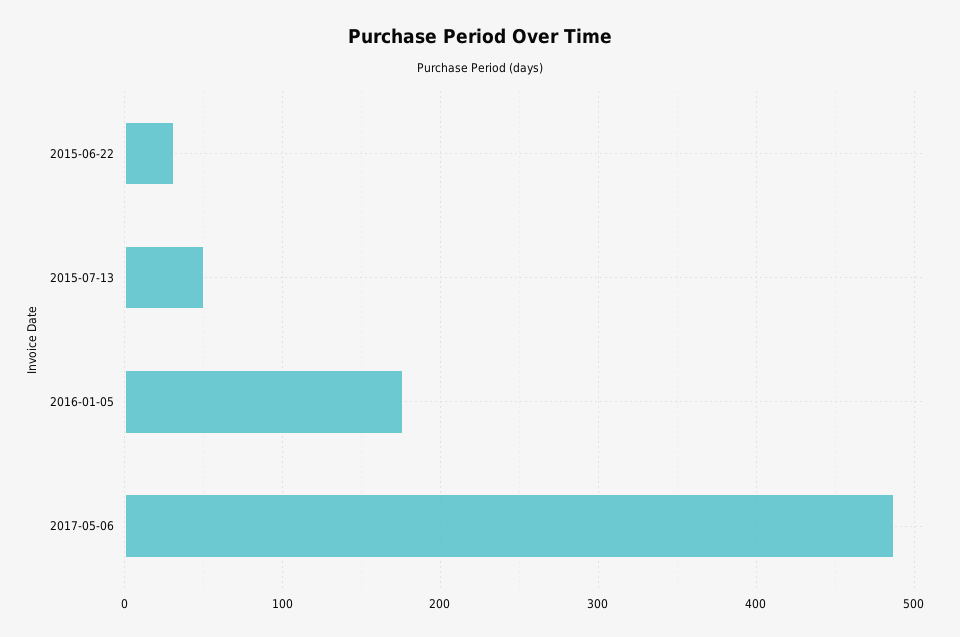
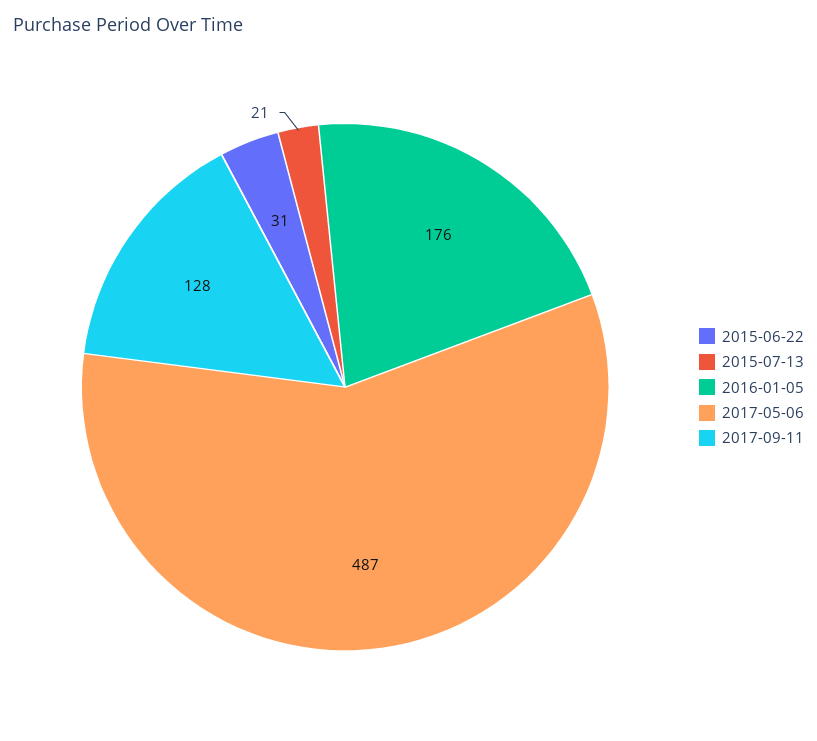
2015-07-13: 50 -> 21
2017-09-11: none -> 128

